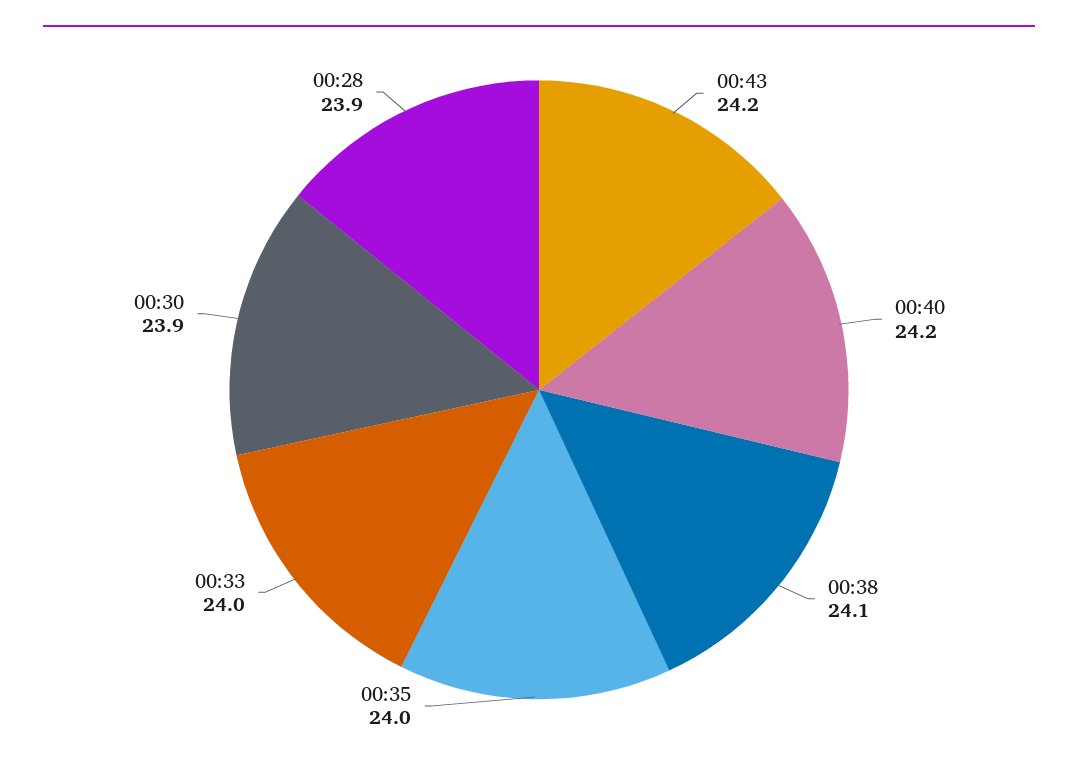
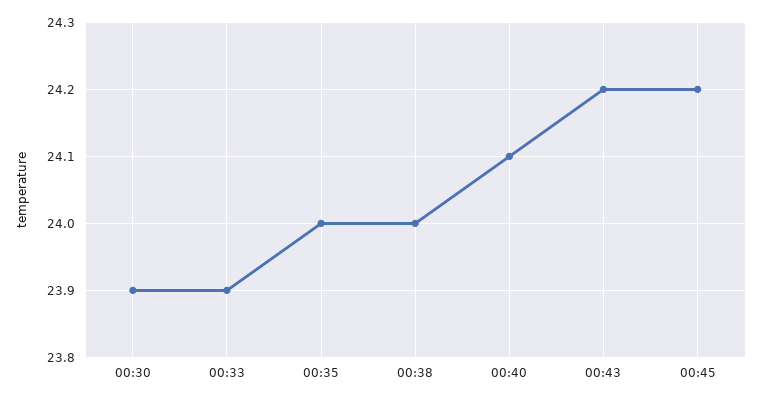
00:40: 24.2 -> 24.1
00:38: 24.1 -> 24
00:33: 24 -> 23.9
00:28: 23.9 -> none
00:45: none -> 24.2

